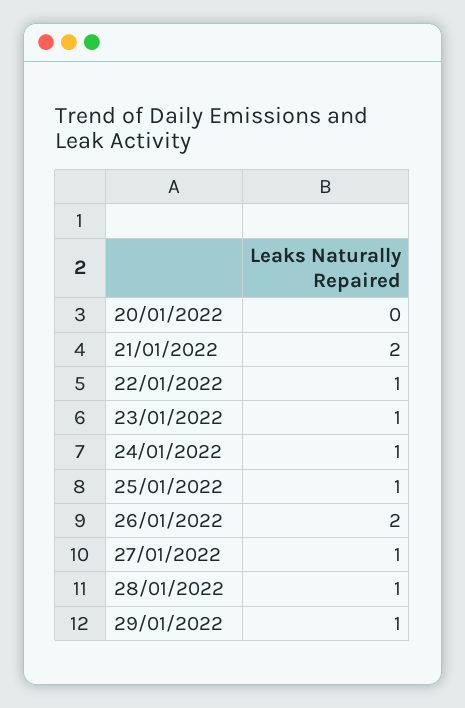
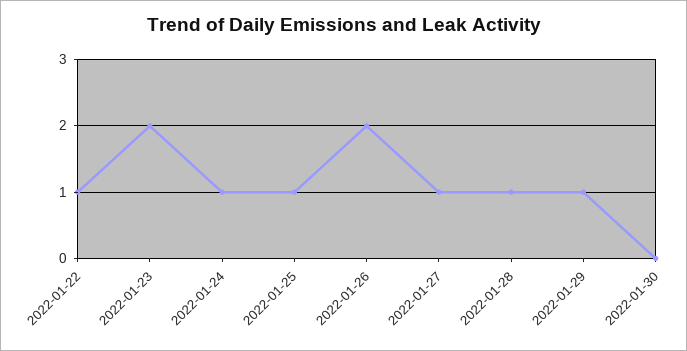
20/01/2022: 0 -> none
21/01/2022: 2 -> none
23/01/2022: 1 -> 2
2022-01-30: none -> 0

